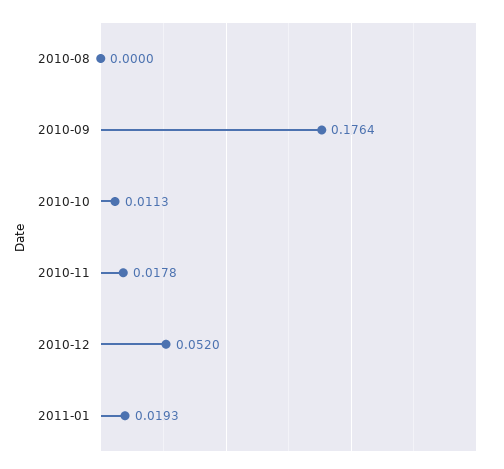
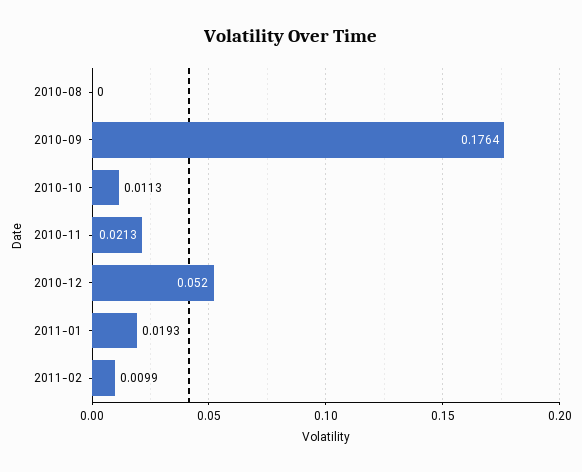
2010-11: 0.0178 -> 0.0213
2011-02: none -> 0.0099

